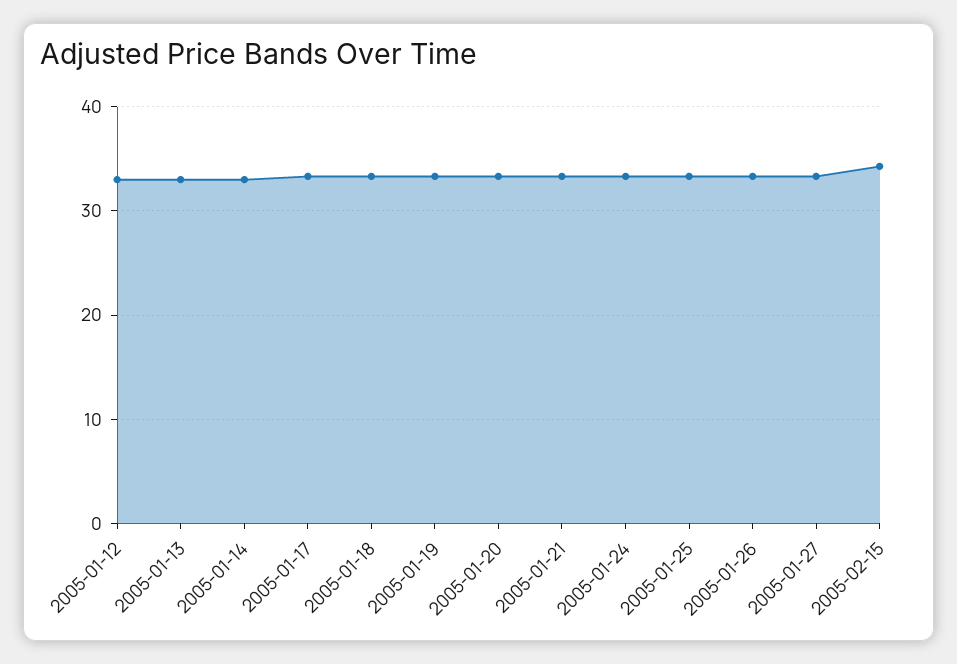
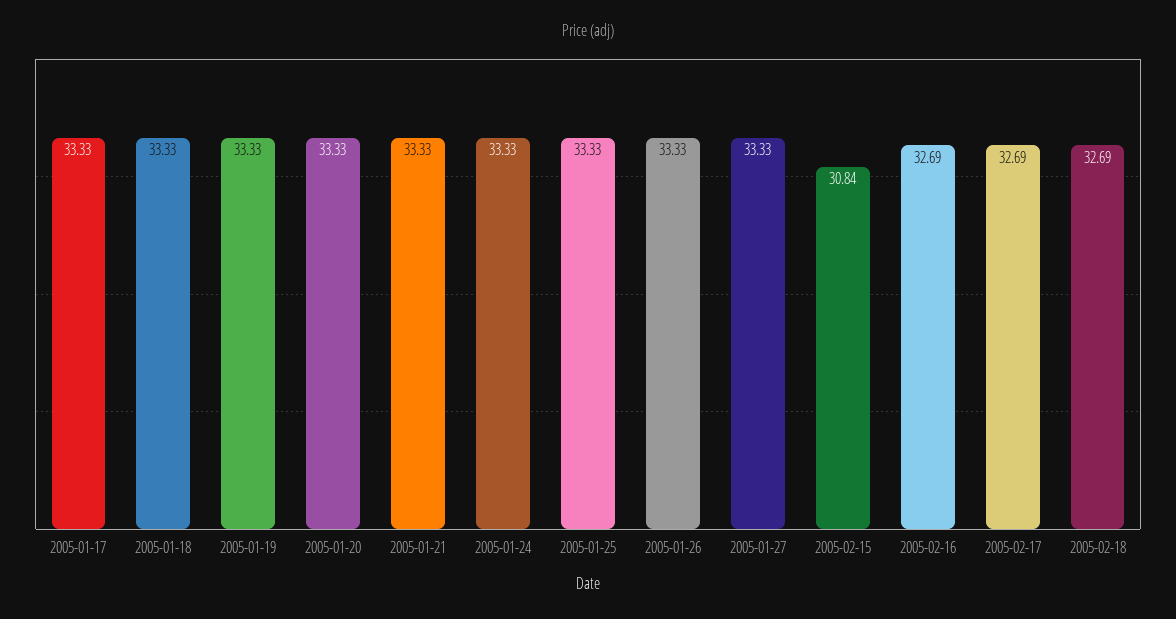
2005-01-12: 33 -> none
2005-01-13: 33 -> none
2005-01-14: 33 -> none
2005-02-15: 34 -> 30.84
2005-02-16: none -> 32.69
2005-02-17: none -> 32.69
2005-02-18: none -> 32.69

